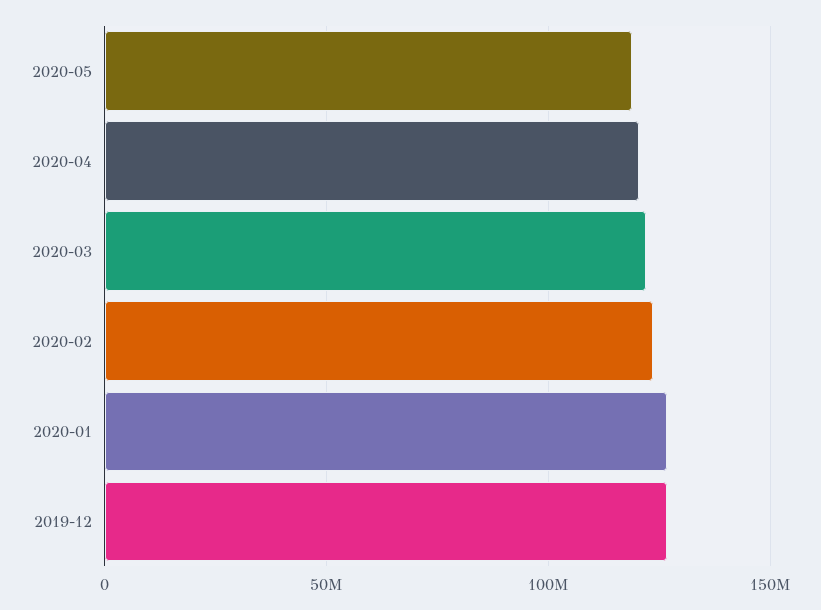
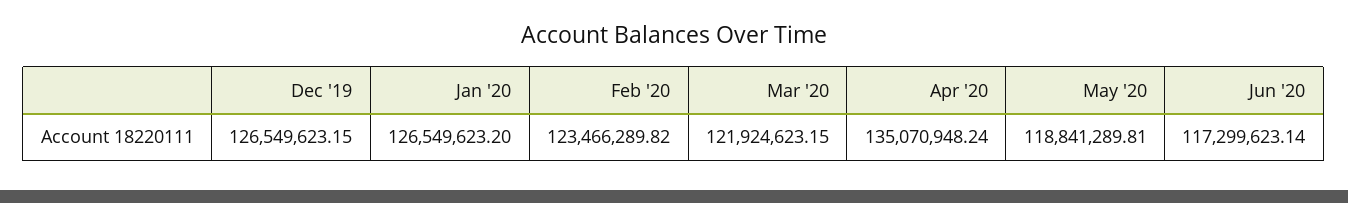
2020-04: 120000000 -> 135070948.24
Jun '20: none -> 117299623.14

